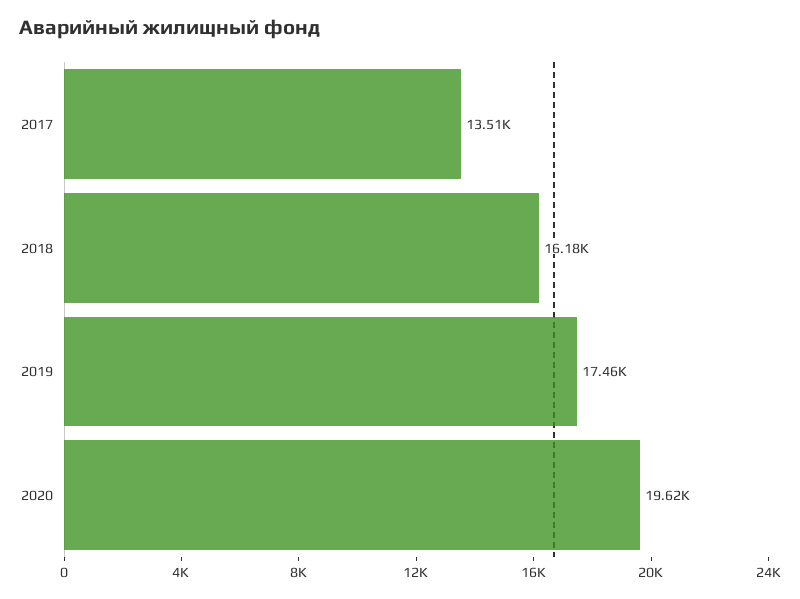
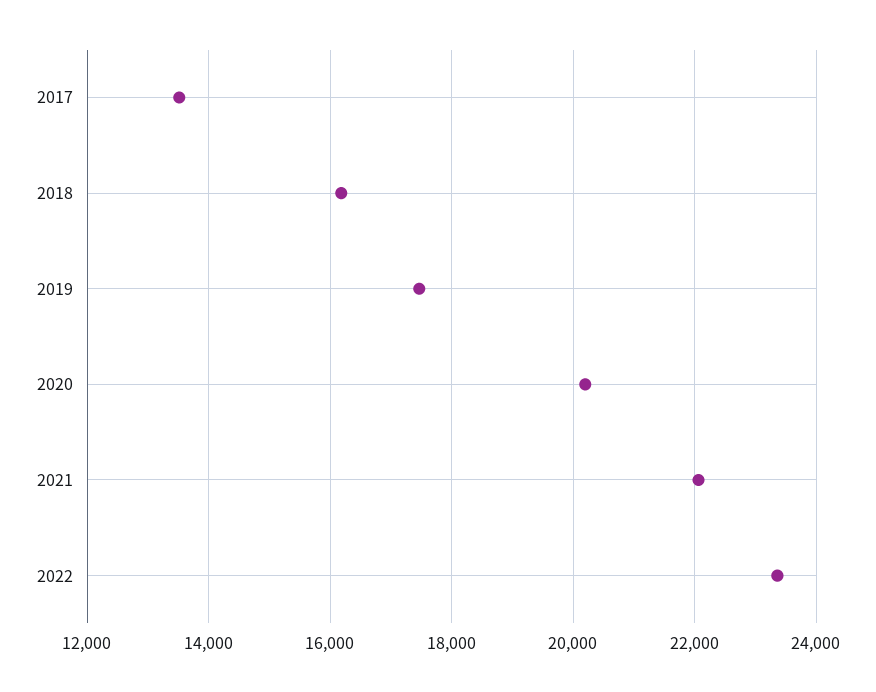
2020: 19620 -> 20200
2021: none -> 22000
2022: none -> 23400

